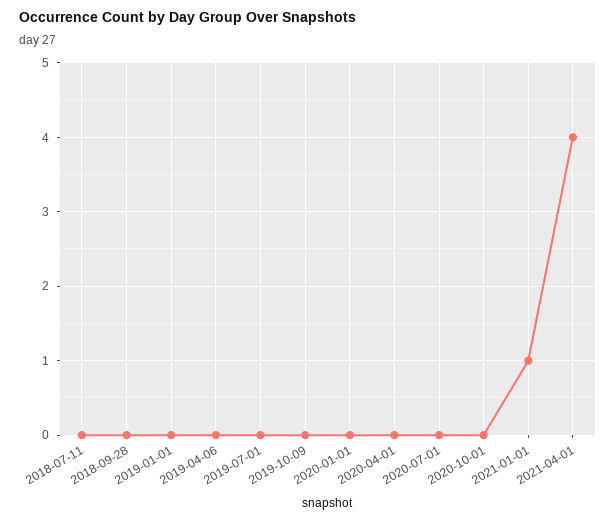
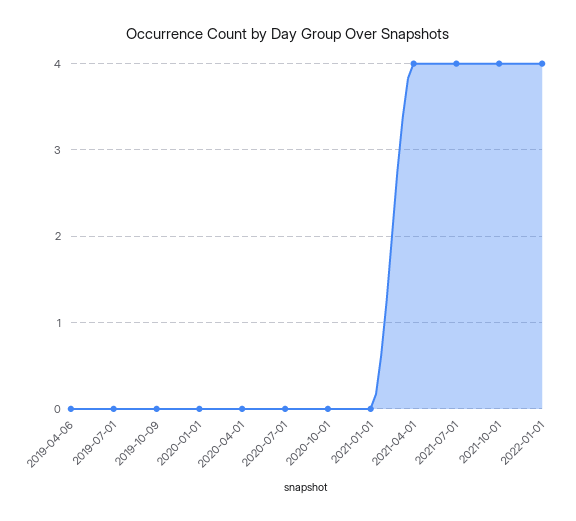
2018-07-11: 0 -> none
2018-09-28: 0 -> none
2019-01-01: 0 -> none
2021-01-01: 1 -> 0
2021-07-01: none -> 4
2021-10-01: none -> 4
2022-01-01: none -> 4

